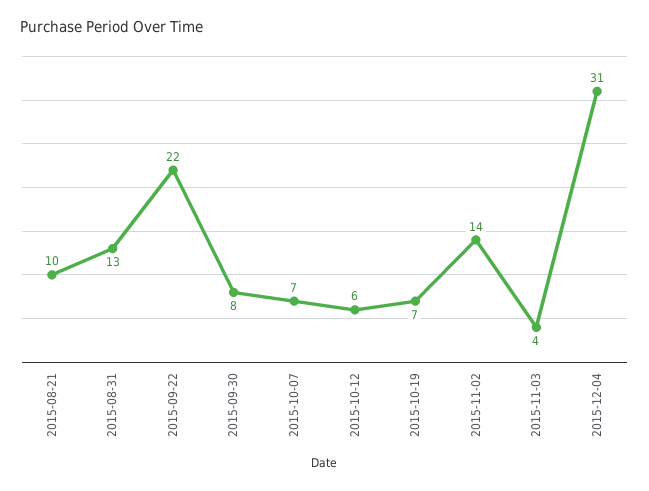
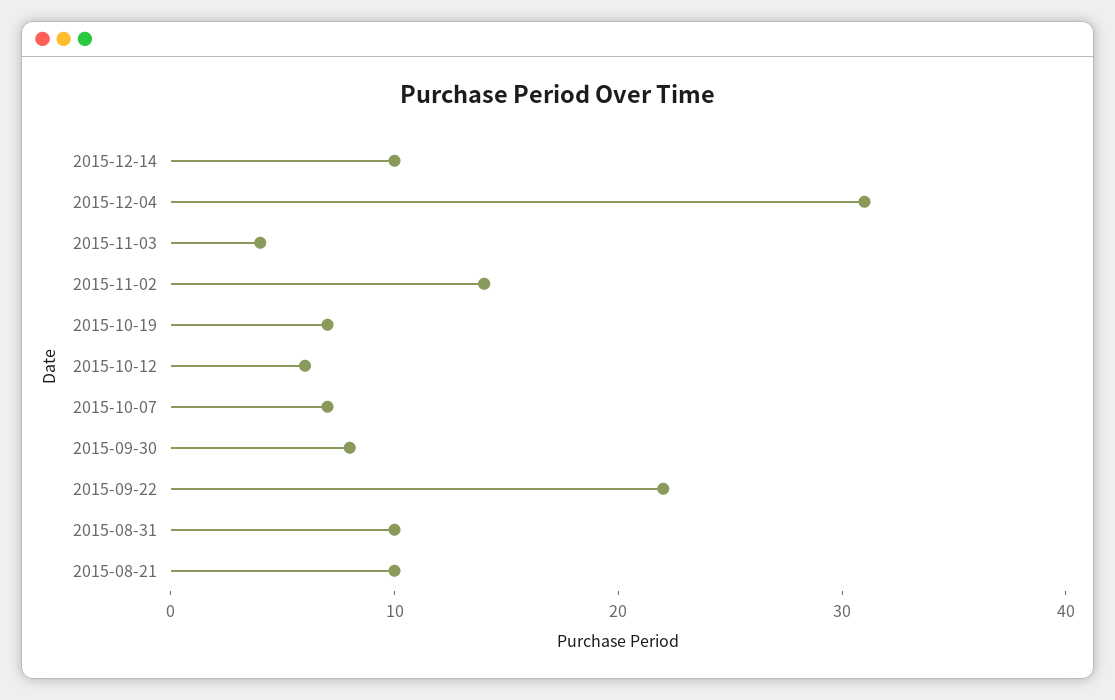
2015-08-31: 13 -> 10
2015-12-14: none -> 10

